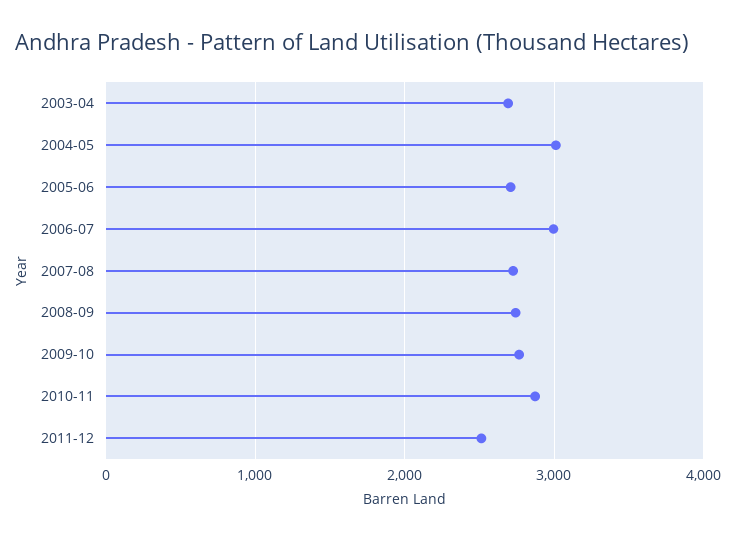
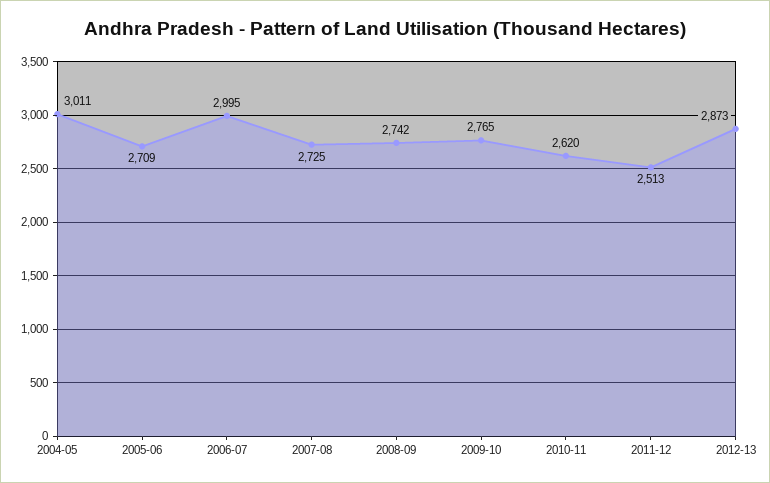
2003-04: 2700 -> none
2010-11: 2900 -> 2620
2012-13: none -> 2873

